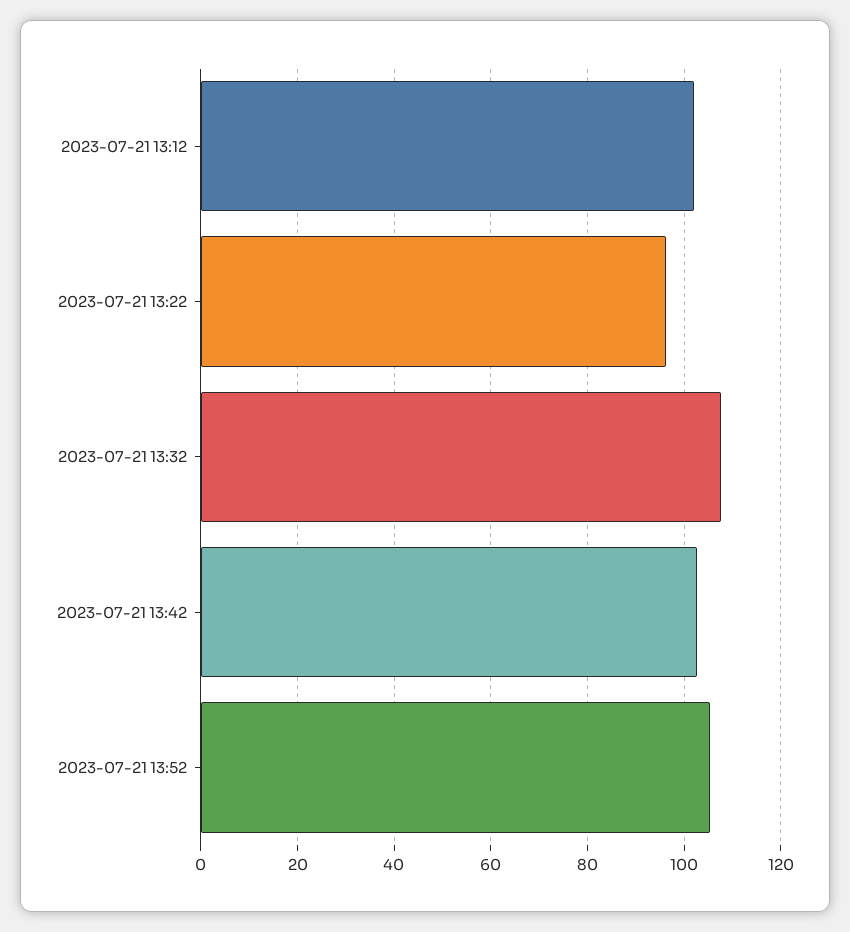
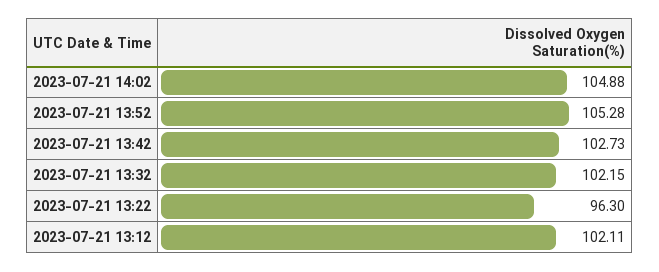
2023-07-21 13:32: 108 -> 102.15
2023-07-21 14:02: none -> 104.88

